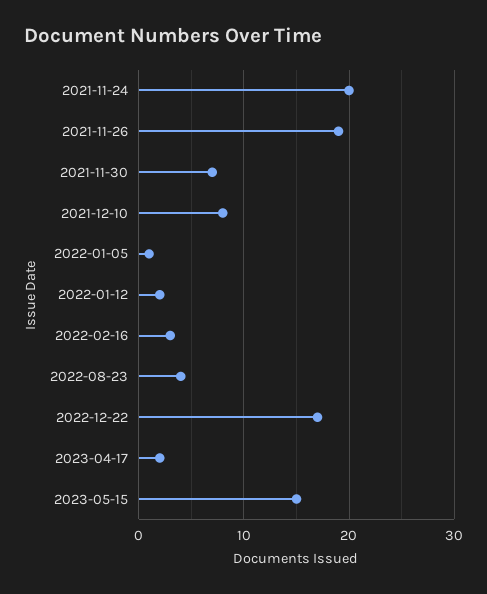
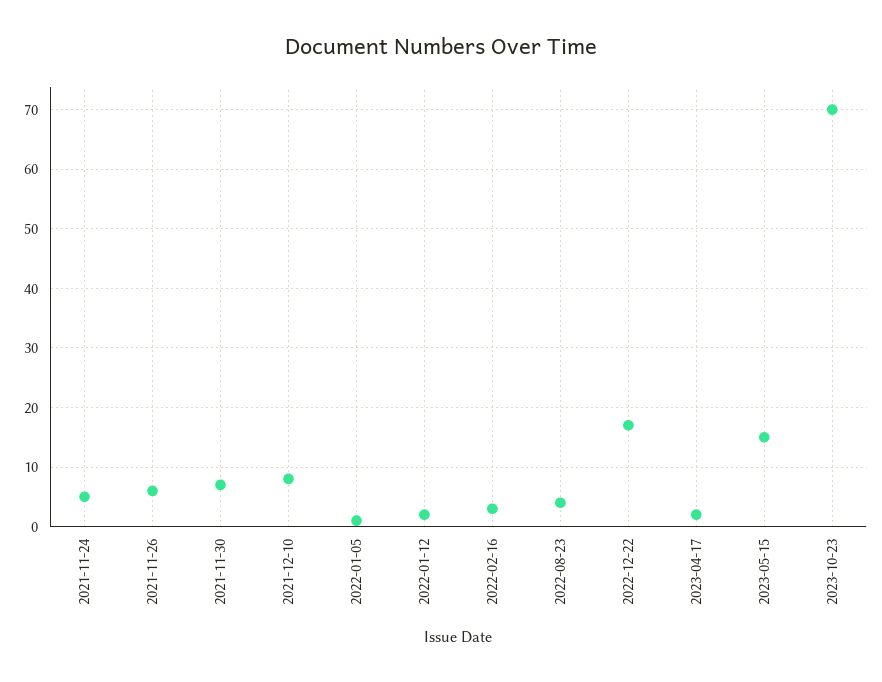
2021-11-24: 20 -> 5
2021-11-26: 19 -> 5
2023-10-23: none -> 70

